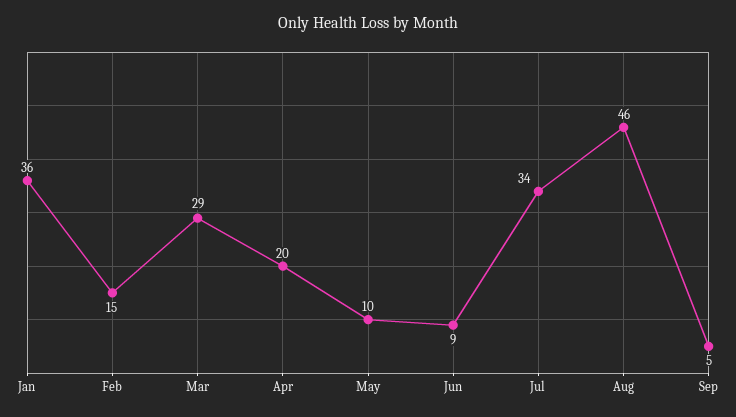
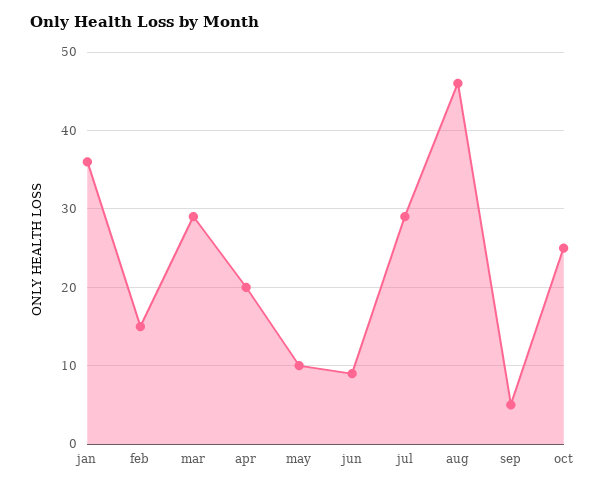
Jul: 34 -> 29
oct: none -> 25

